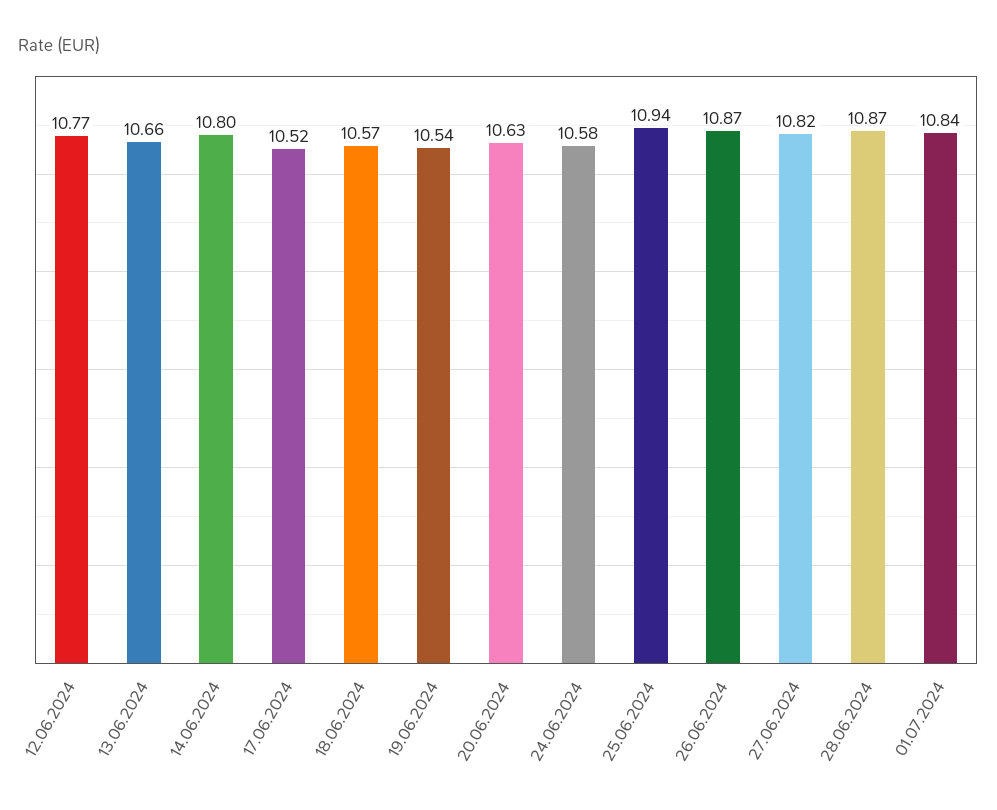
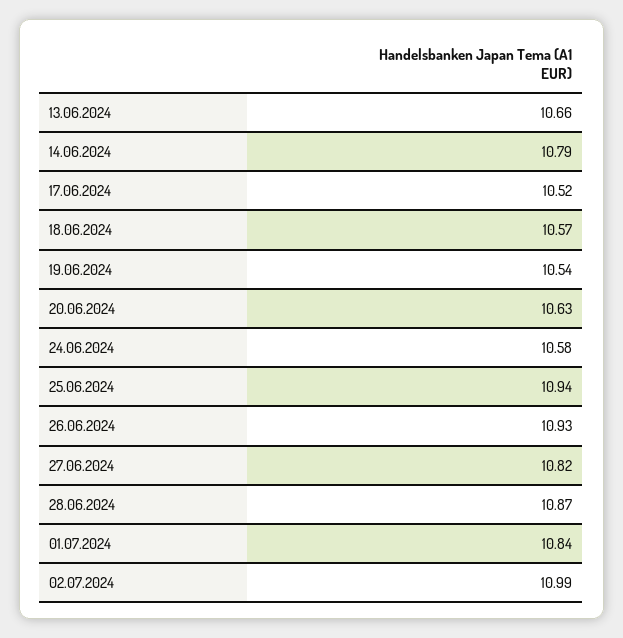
12.06.2024: 10.77 -> none
14.06.2024: 10.8 -> 10.79
26.06.2024: 10.87 -> 10.93
02.07.2024: none -> 10.99

